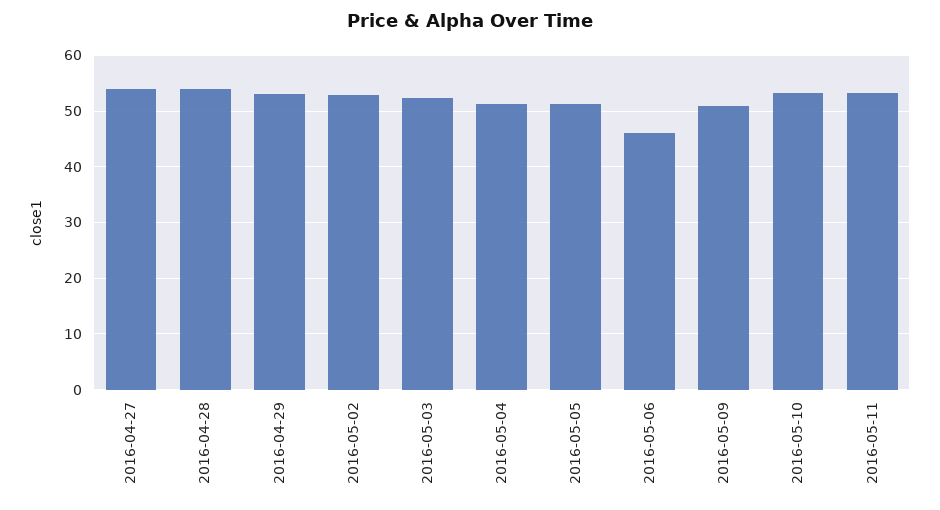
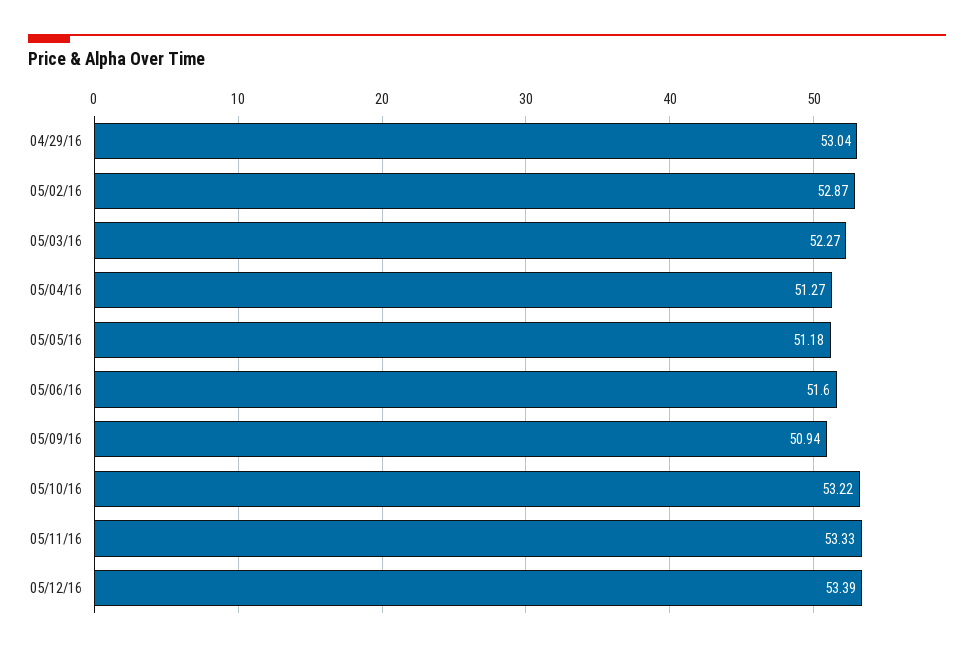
2016-04-27: 54 -> none
2016-04-28: 54 -> none
2016-05-06: 46 -> 51.6
05/12/16: none -> 53.39

